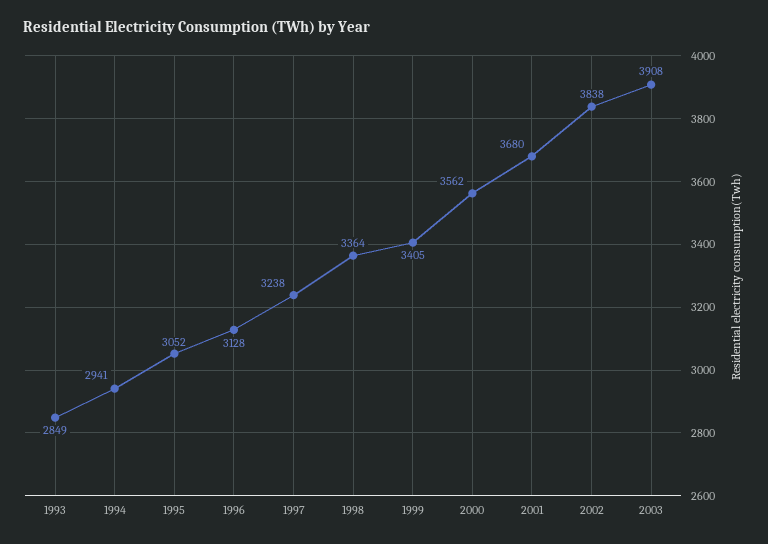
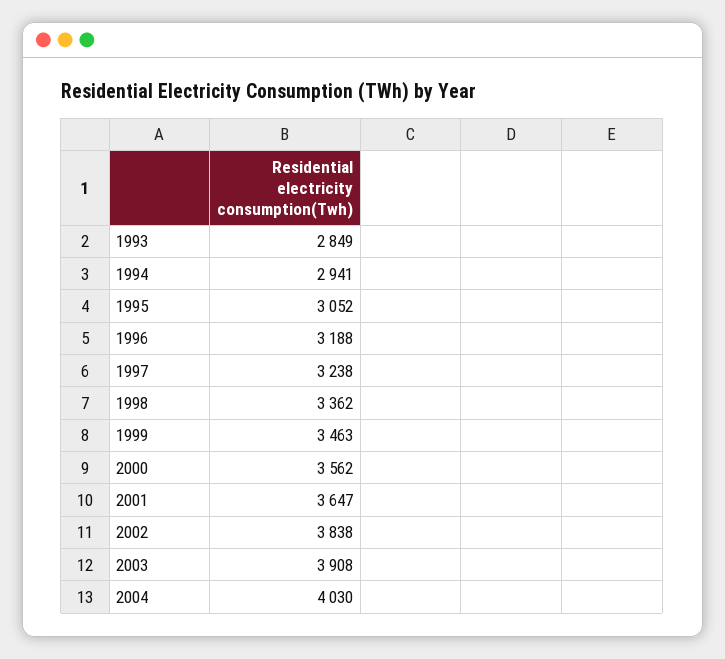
1996: 3128 -> 3188
1998: 3364 -> 3362
1999: 3405 -> 3463
2001: 3680 -> 3647
2004: none -> 4030

